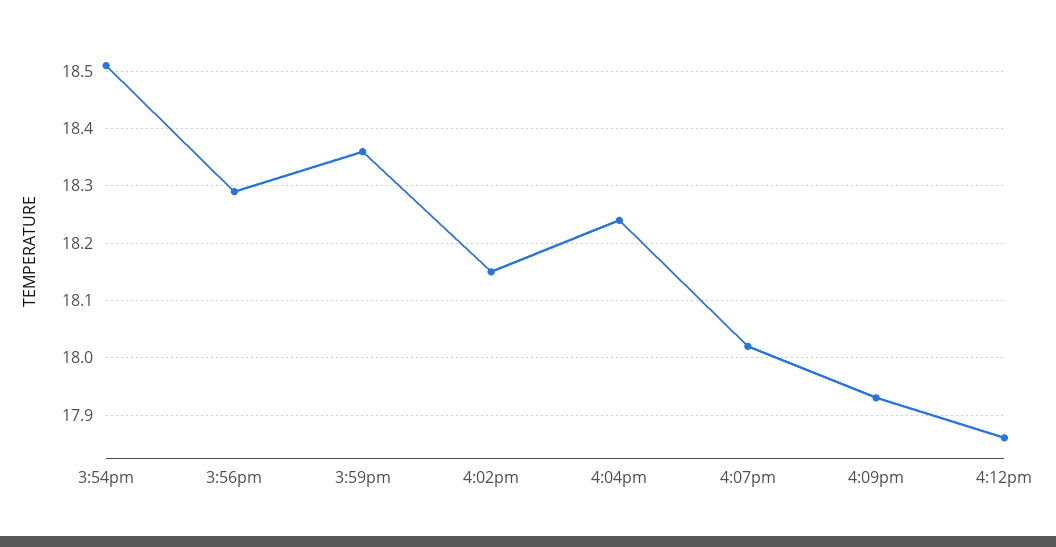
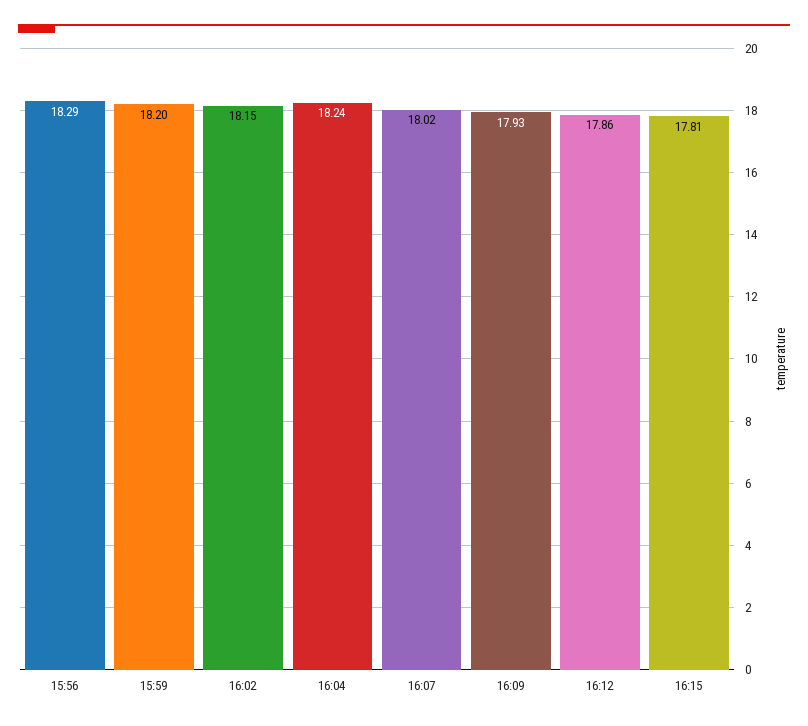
3:54pm: 18.5 -> none
3:59pm: 18.35 -> 18.2
16:15: none -> 17.81

